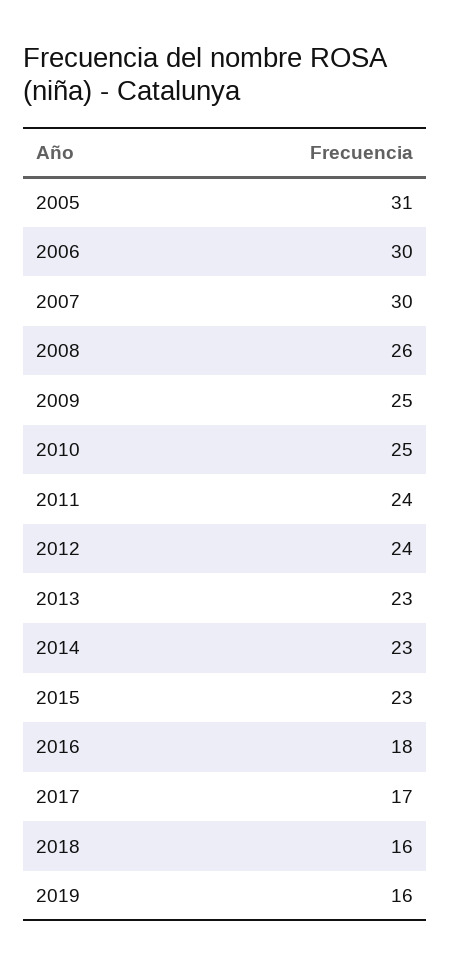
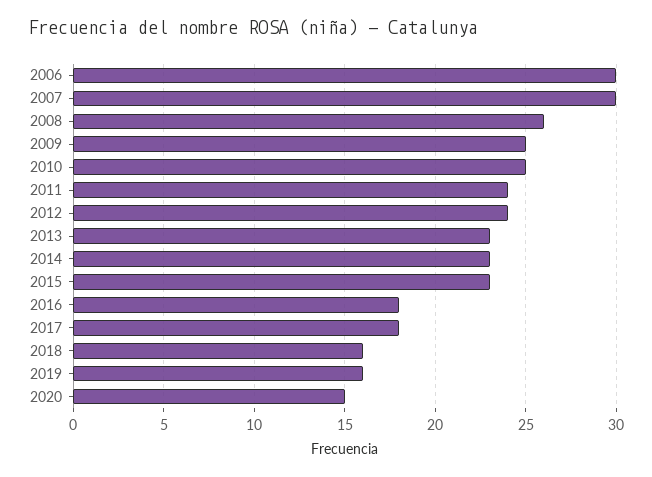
2005: 31 -> none
2017: 17 -> 18
2020: none -> 15

